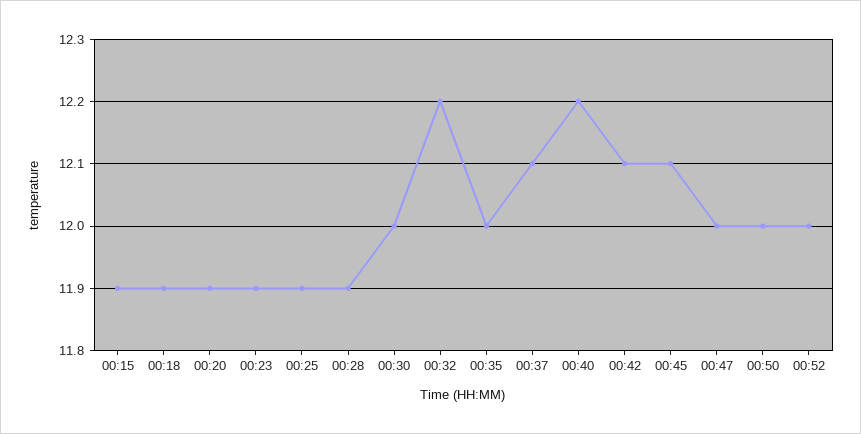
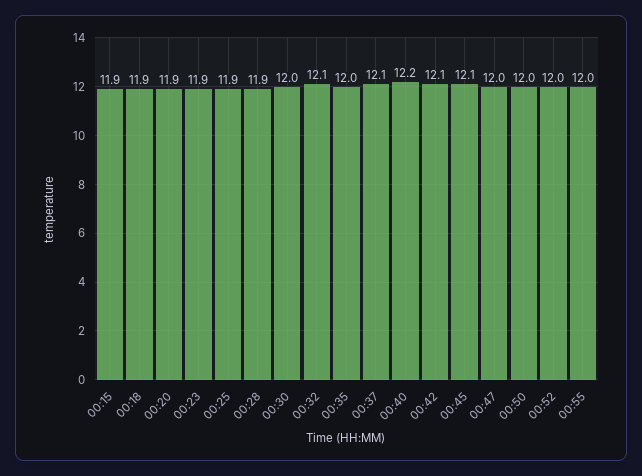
00:32: 12.2 -> 12.1
00:55: none -> 12

